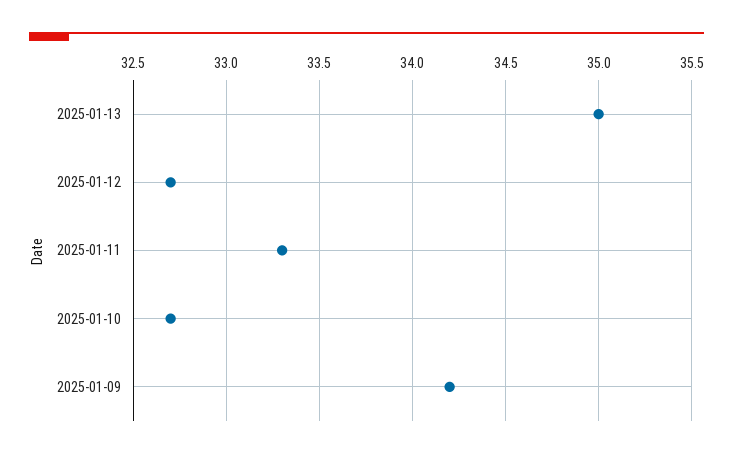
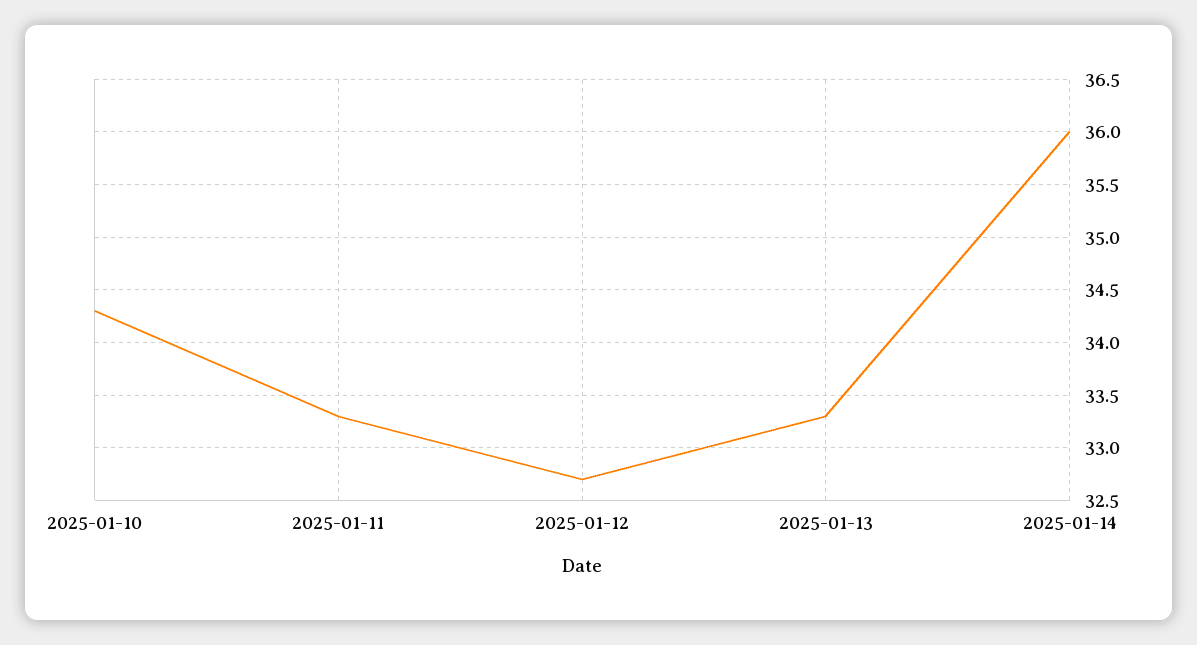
2025-01-13: 35 -> 33.3
2025-01-10: 32.7 -> 34.3
2025-01-09: 34.2 -> none
2025-01-14: none -> 36

